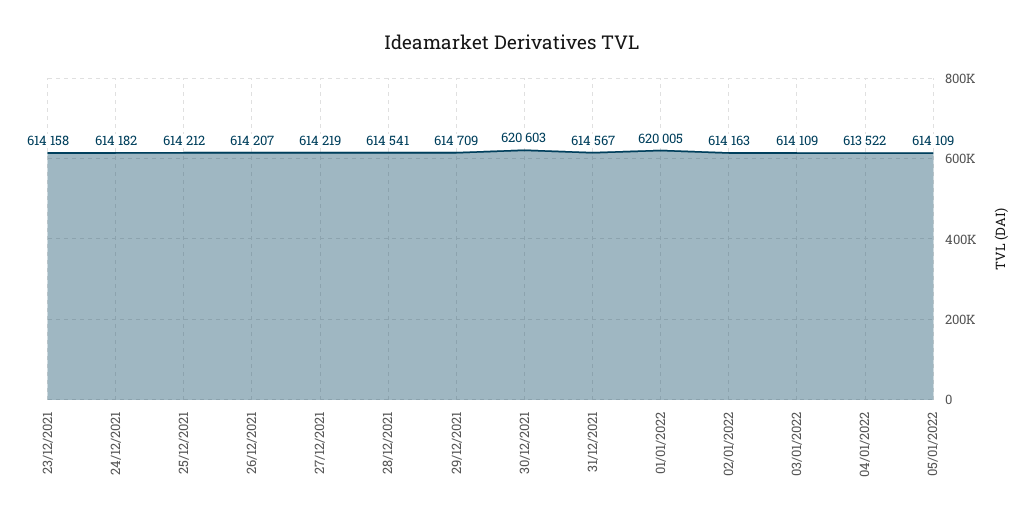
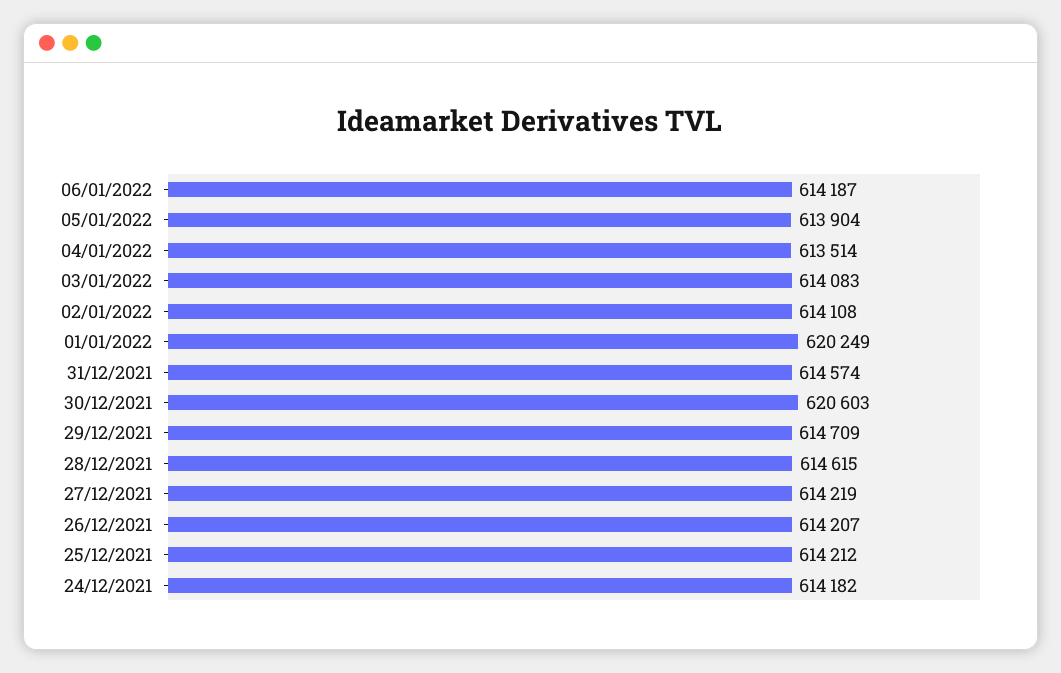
23/12/2021: 614158 -> none
28/12/2021: 614541 -> 614615
31/12/2021: 614567 -> 614574
01/01/2022: 620005 -> 620249
02/01/2022: 614163 -> 614108
03/01/2022: 614109 -> 614083
04/01/2022: 613522 -> 613514
05/01/2022: 614109 -> 613904
06/01/2022: none -> 614187

